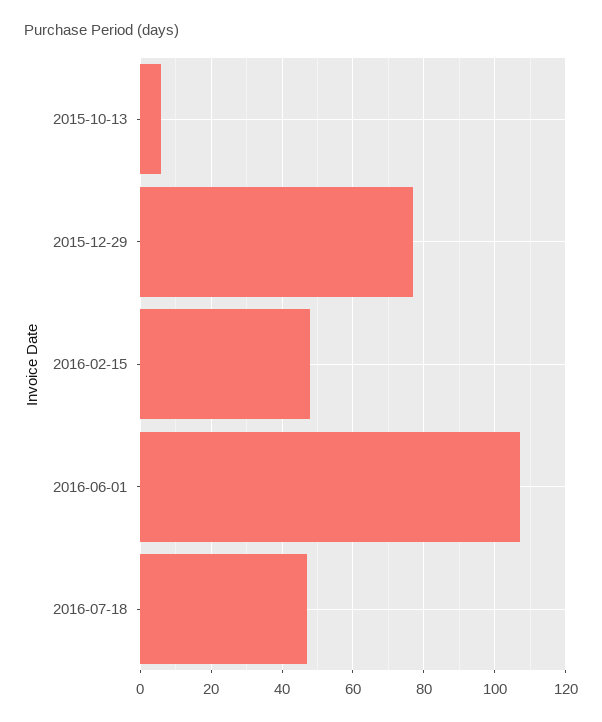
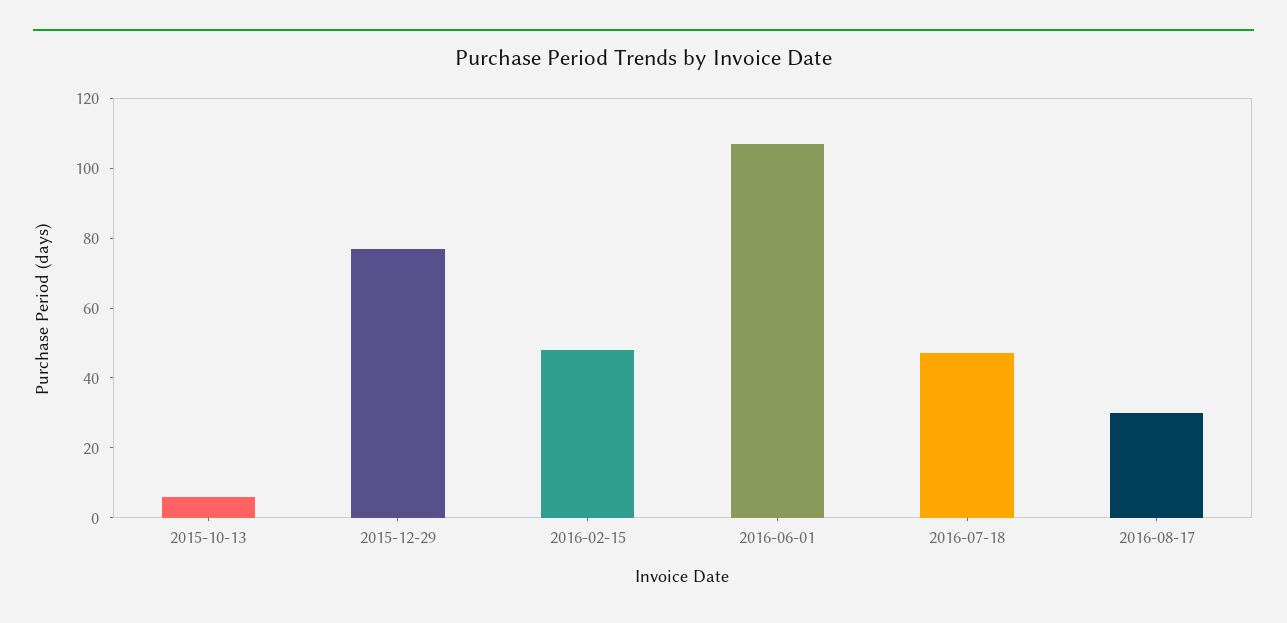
2016-08-17: none -> 30

